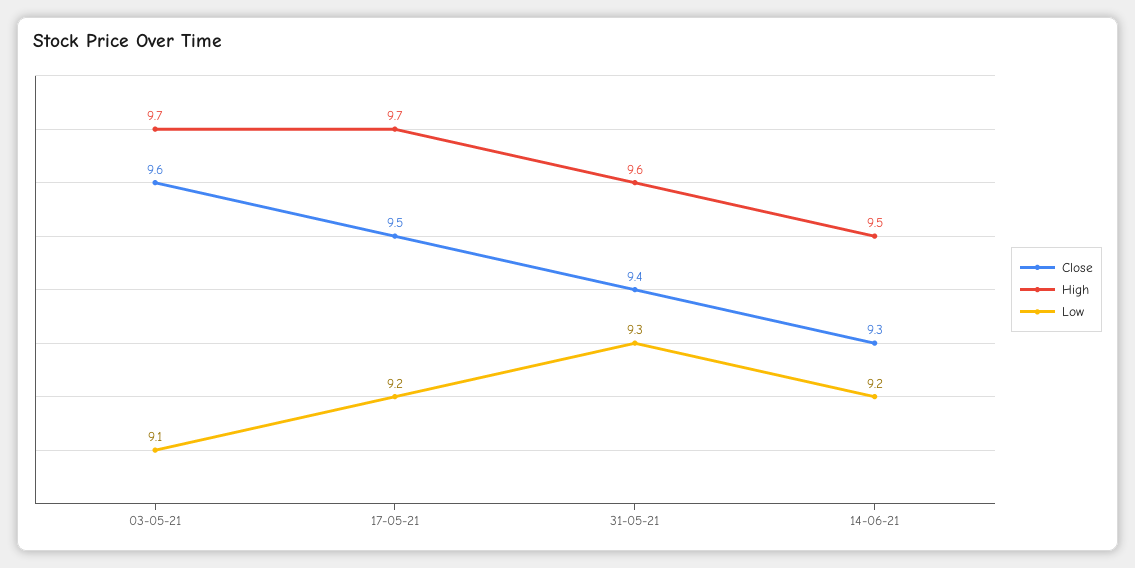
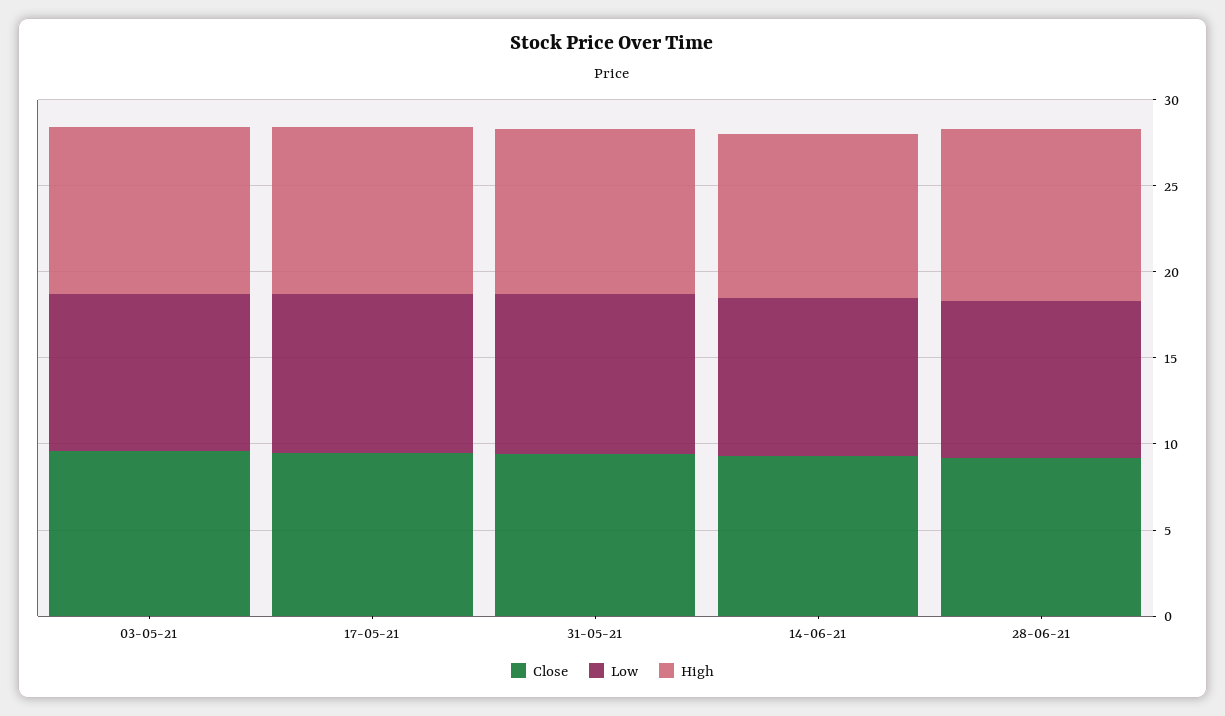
Close, 28-06-21: none -> 9
Low, 28-06-21: none -> 9
High, 28-06-21: none -> 10

